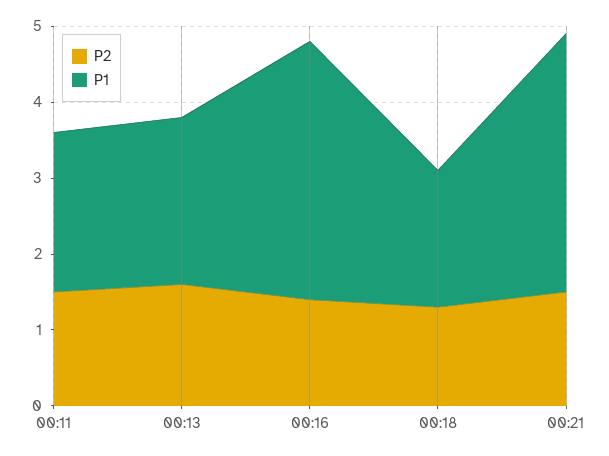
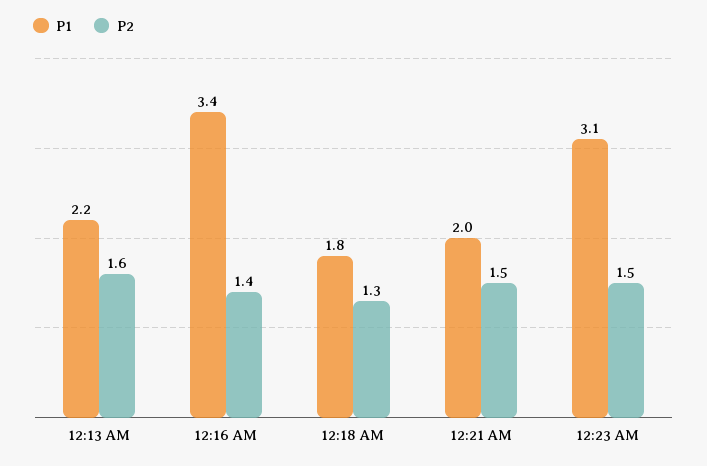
P2, 00:11: 1.5 -> none
P1, 00:11: 2 -> none
P1, 00:21: 3.5 -> 2
P1, 12:23 AM: none -> 3.1
P2, 12:23 AM: none -> 1.5

